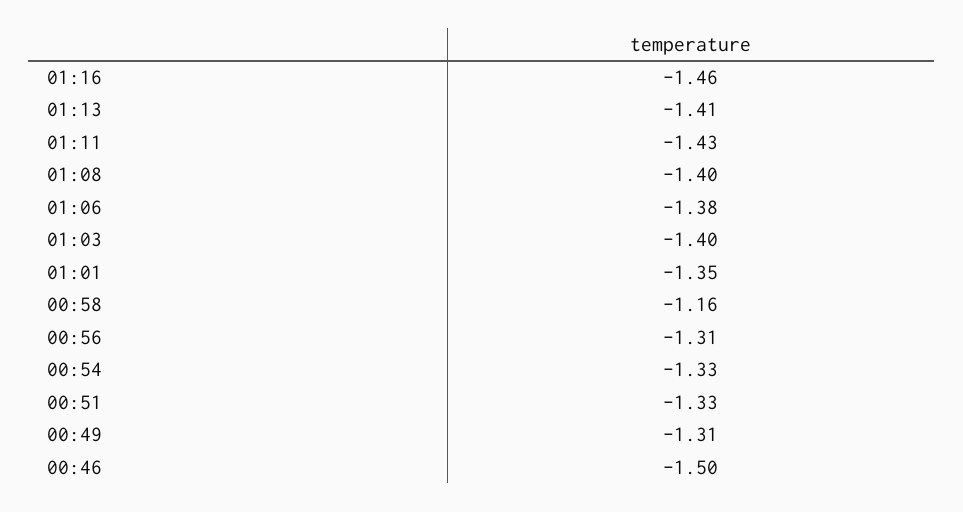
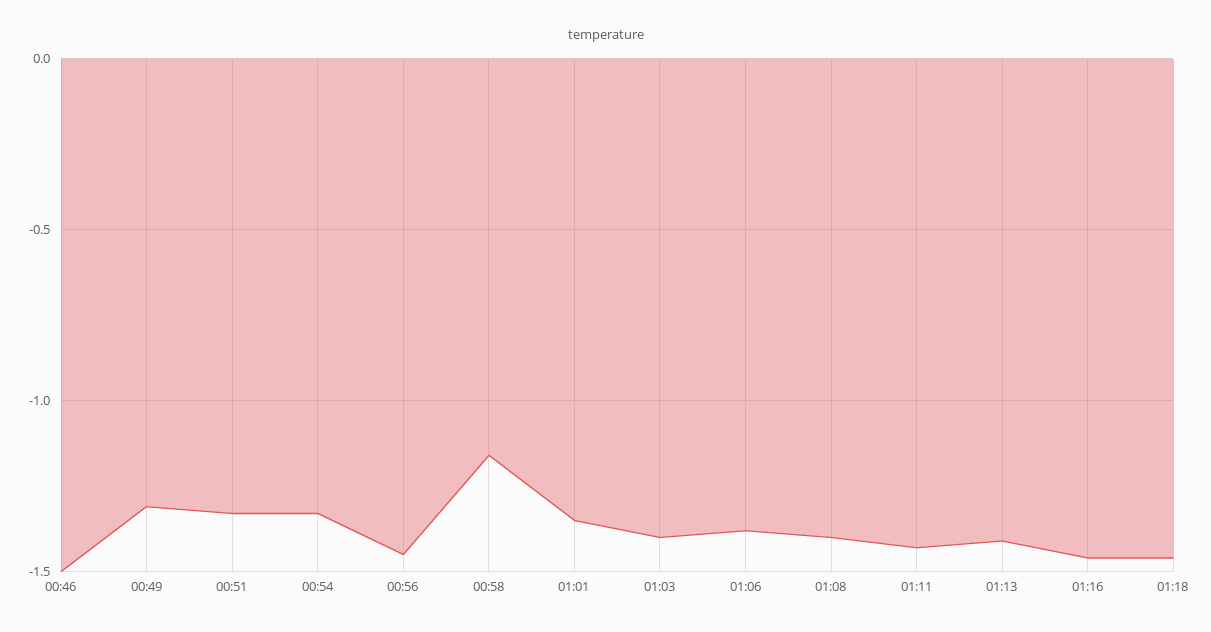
00:56: -1.31 -> -1.45
01:18: none -> -1.45

